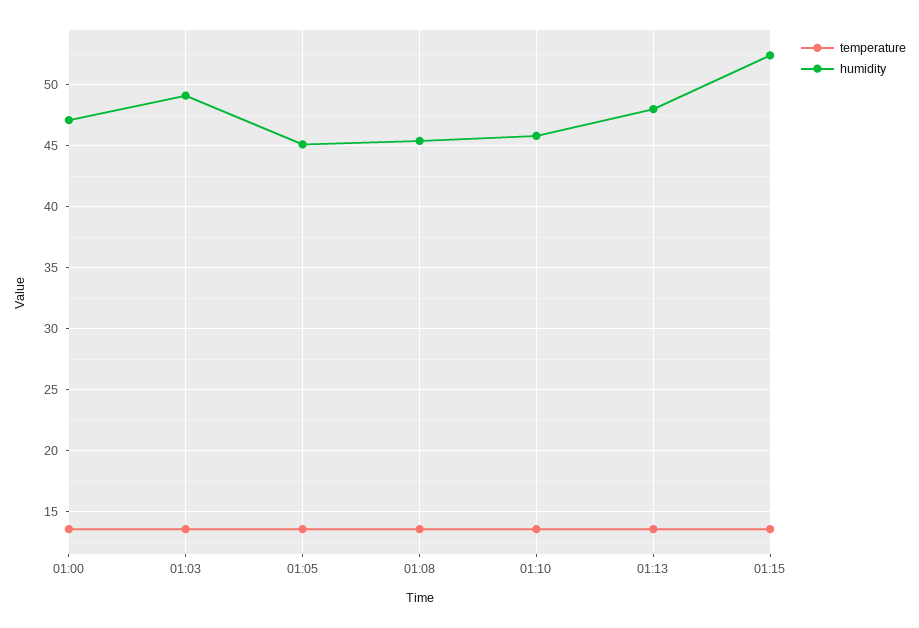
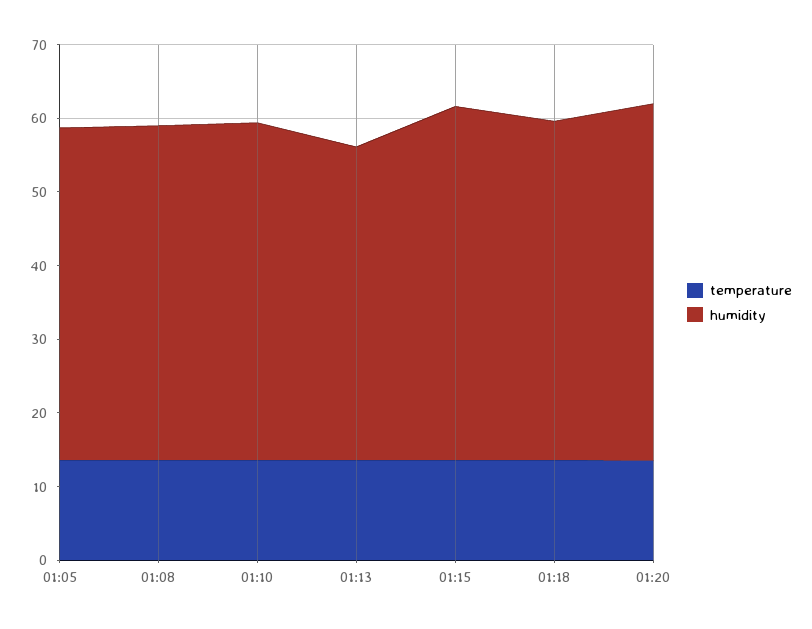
temperature, 01:00: 13.5 -> none
humidity, 01:00: 47 -> none
temperature, 01:03: 13.5 -> none
humidity, 01:03: 49 -> none
humidity, 01:13: 48 -> 42
humidity, 01:15: 52.5 -> 48
temperature, 01:18: none -> 14
humidity, 01:18: none -> 46
temperature, 01:20: none -> 14
humidity, 01:20: none -> 48

